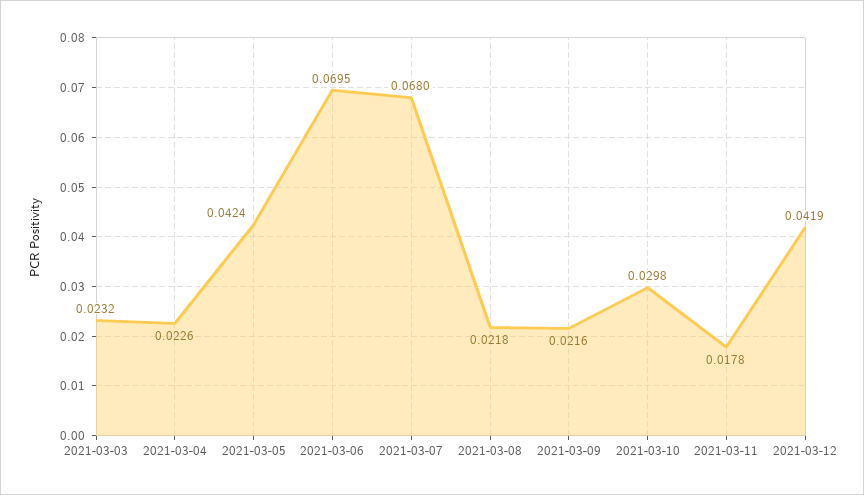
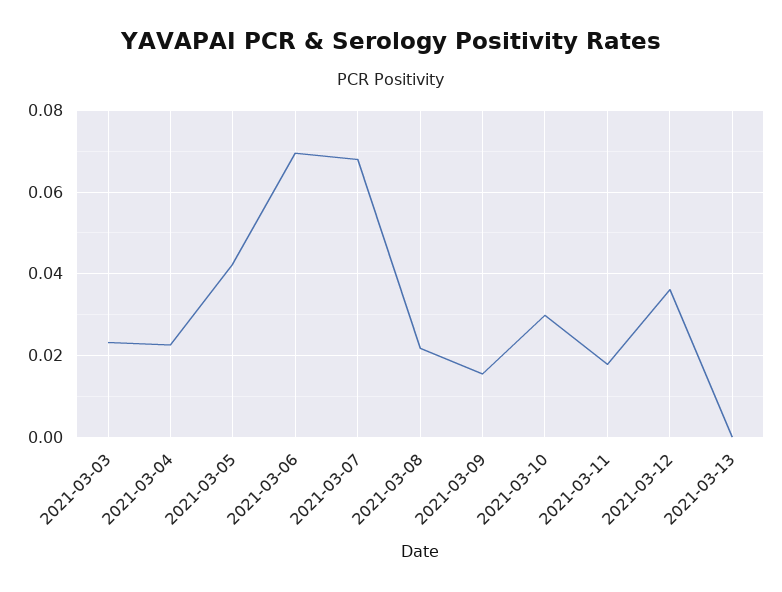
2021-03-09: 0.0216 -> 0.016
2021-03-12: 0.0419 -> 0.036
2021-03-13: none -> 0

